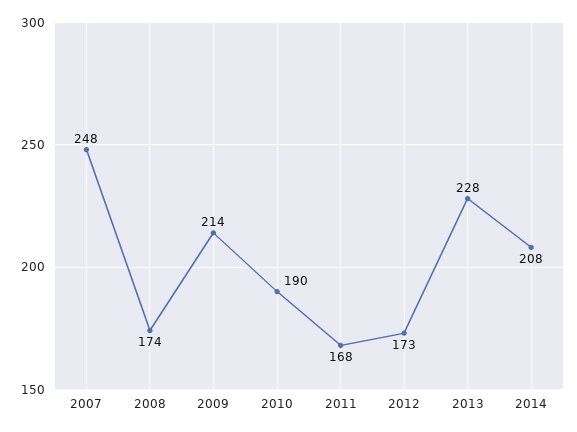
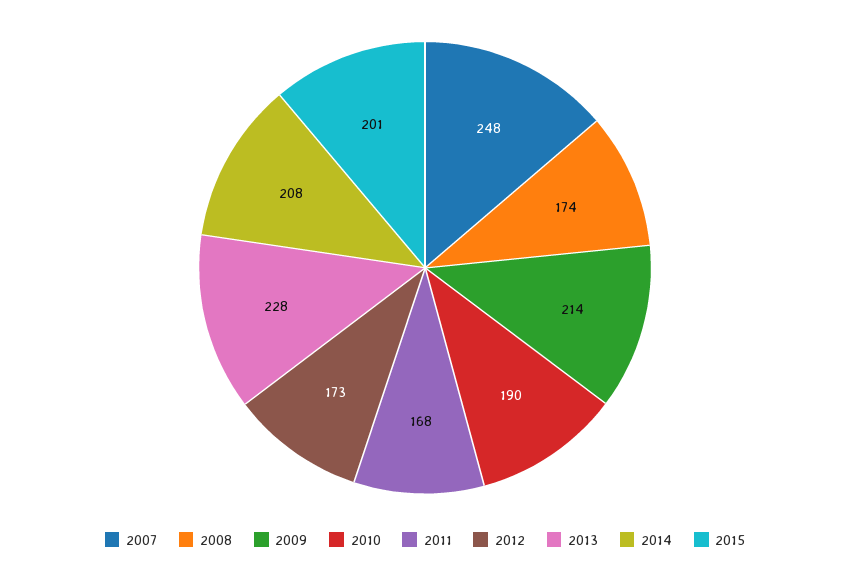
2015: none -> 201

